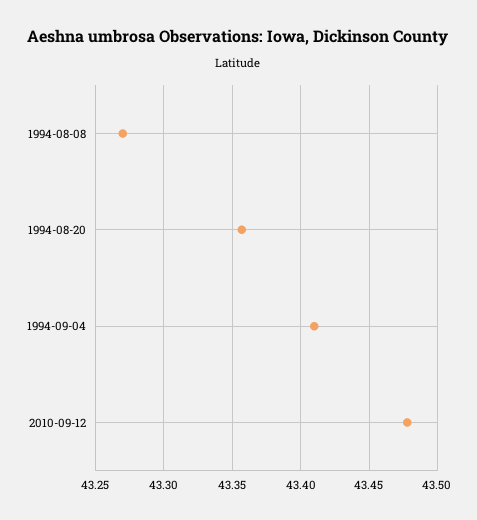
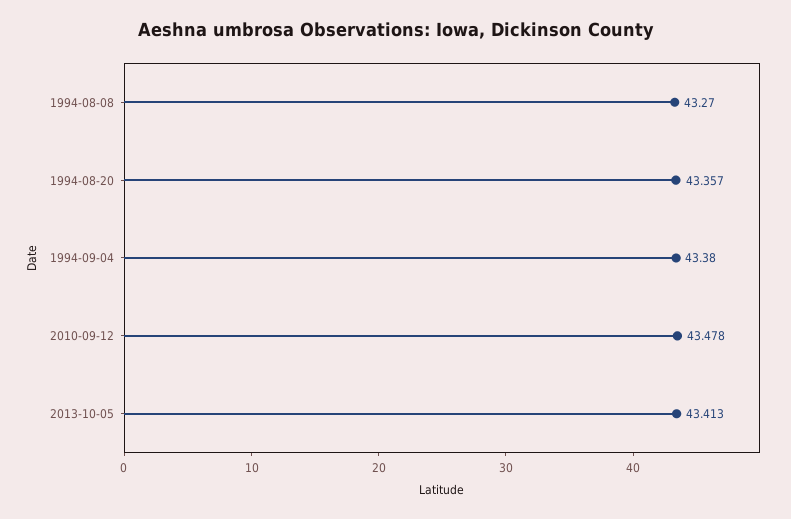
1994-09-04: 43.41 -> 43.38
2013-10-05: none -> 43.413

